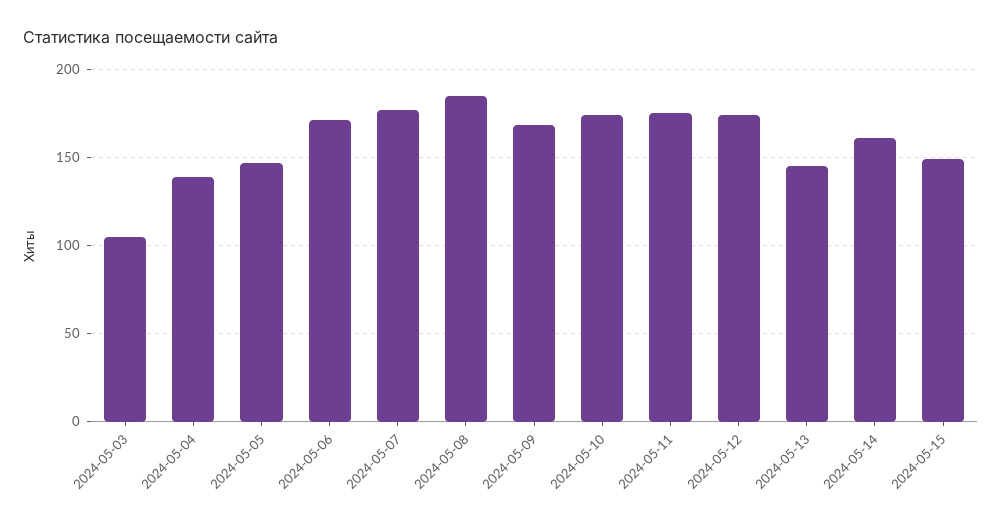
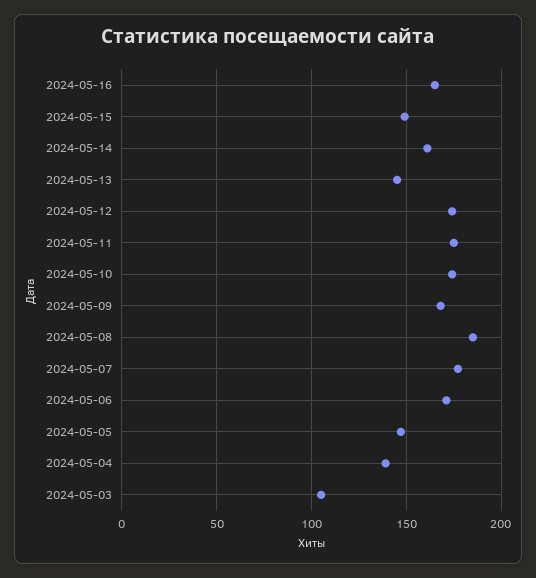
2024-05-16: none -> 165

